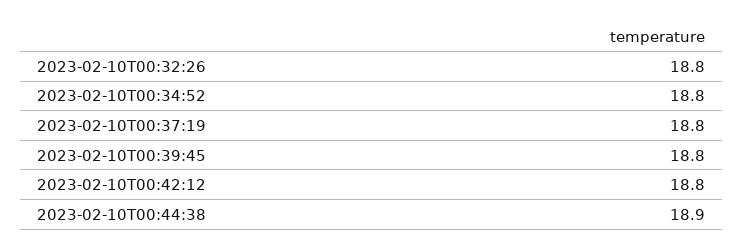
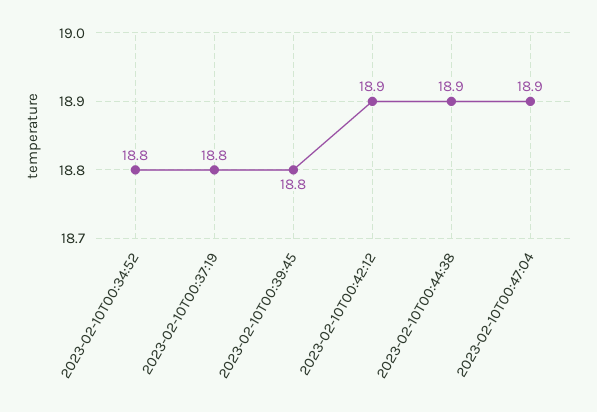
2023-02-10T00:32:26: 18.8 -> none
2023-02-10T00:42:12: 18.8 -> 18.9
2023-02-10T00:47:04: none -> 18.9

